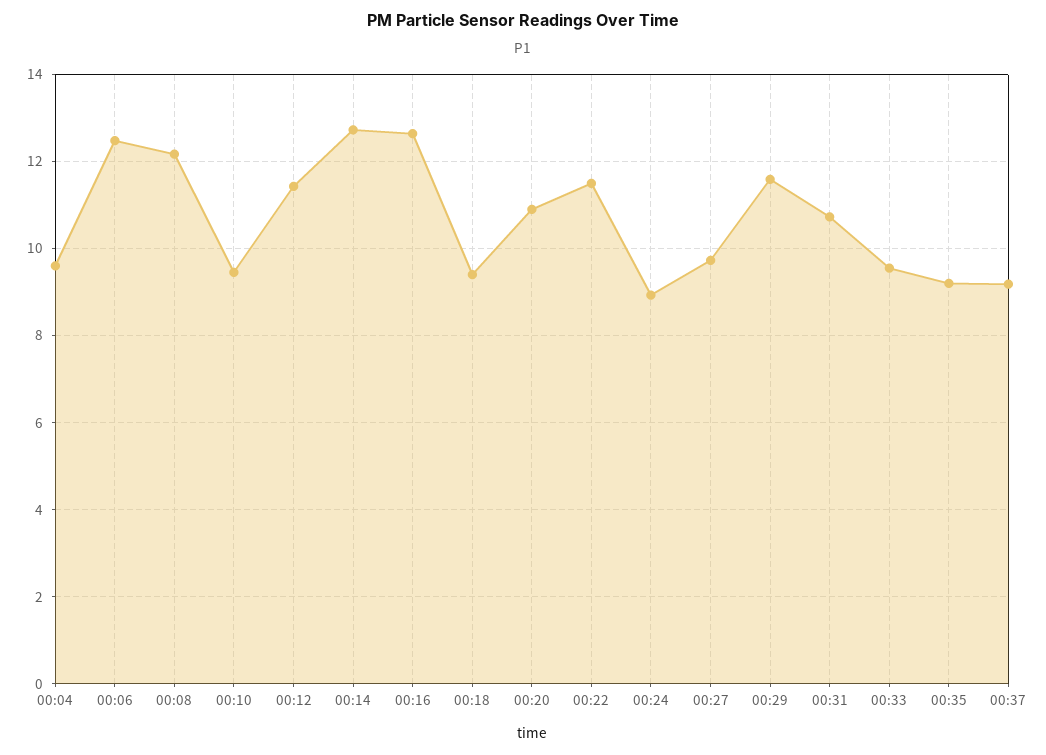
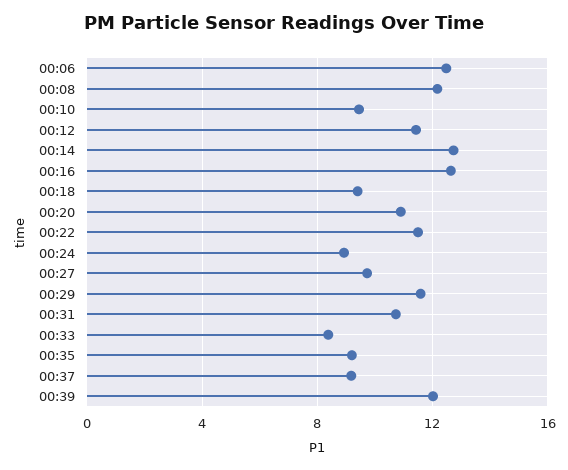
00:04: 9.6 -> none
00:33: 9.6 -> 8.5
00:39: none -> 12

